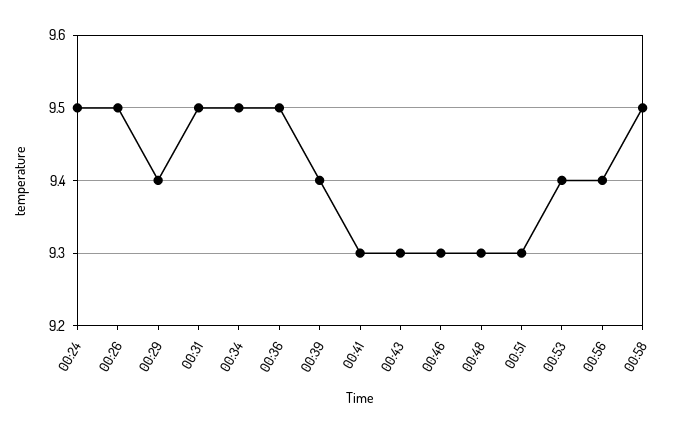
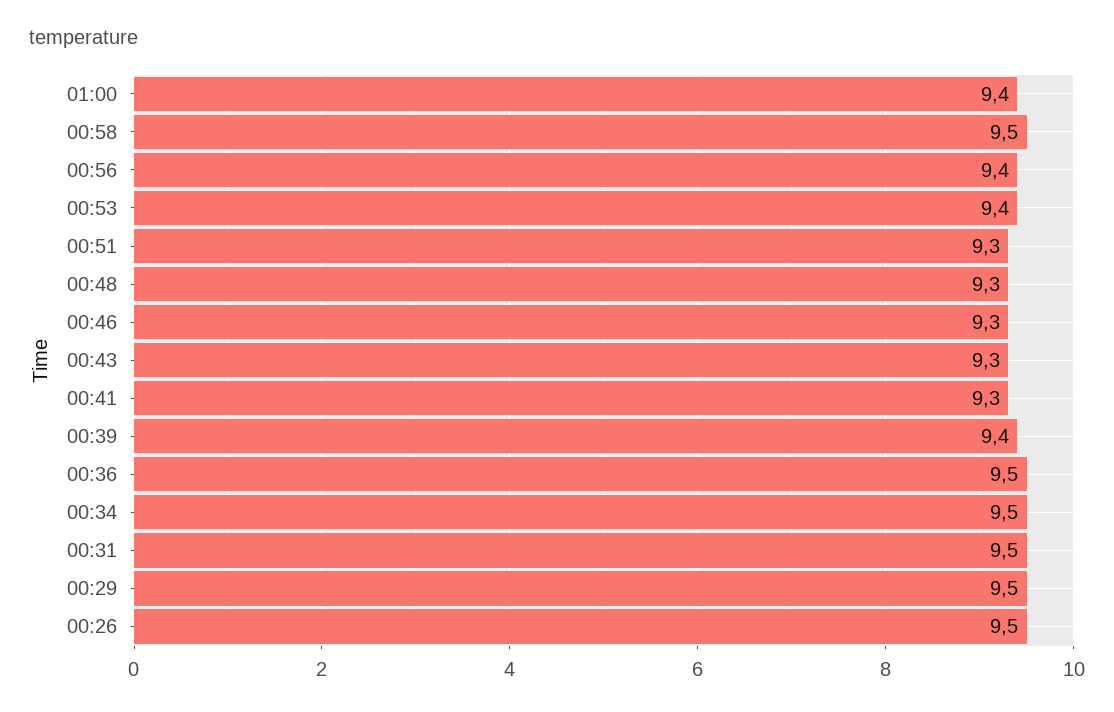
00:24: 9.5 -> none
00:29: 9.4 -> 9.5
01:00: none -> 9.4

